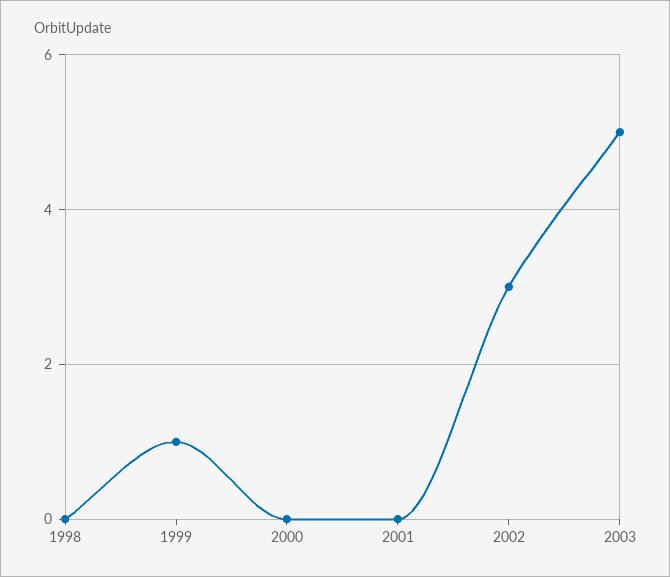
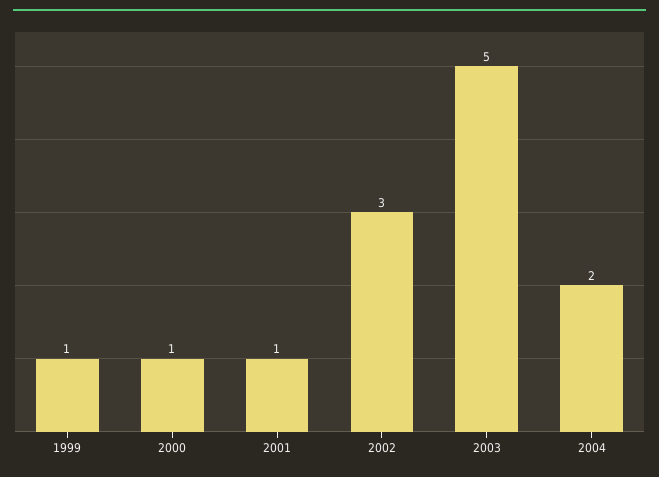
1998: 0 -> none
2000: 0 -> 1
2001: 0 -> 1
2004: none -> 2

